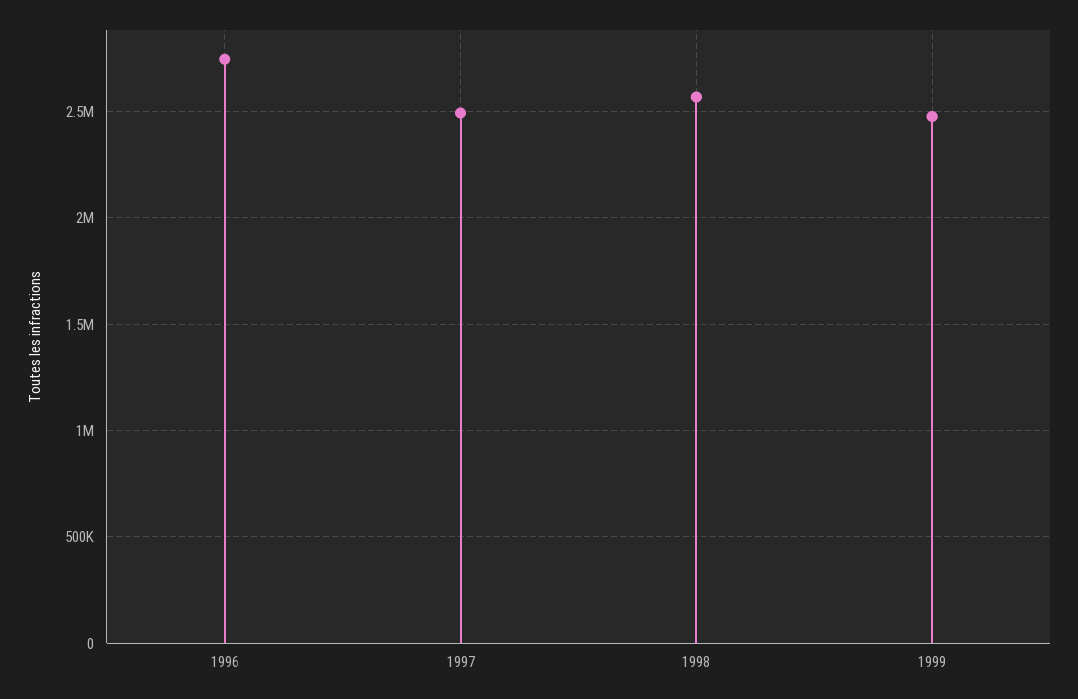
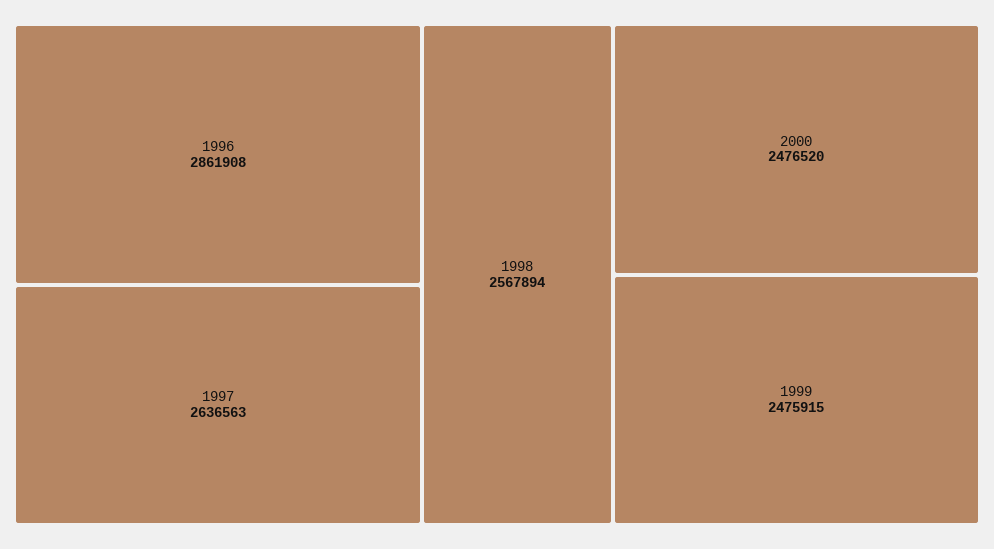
1996: 2750000 -> 2861908
1997: 2500000 -> 2636563
2000: none -> 2476520

